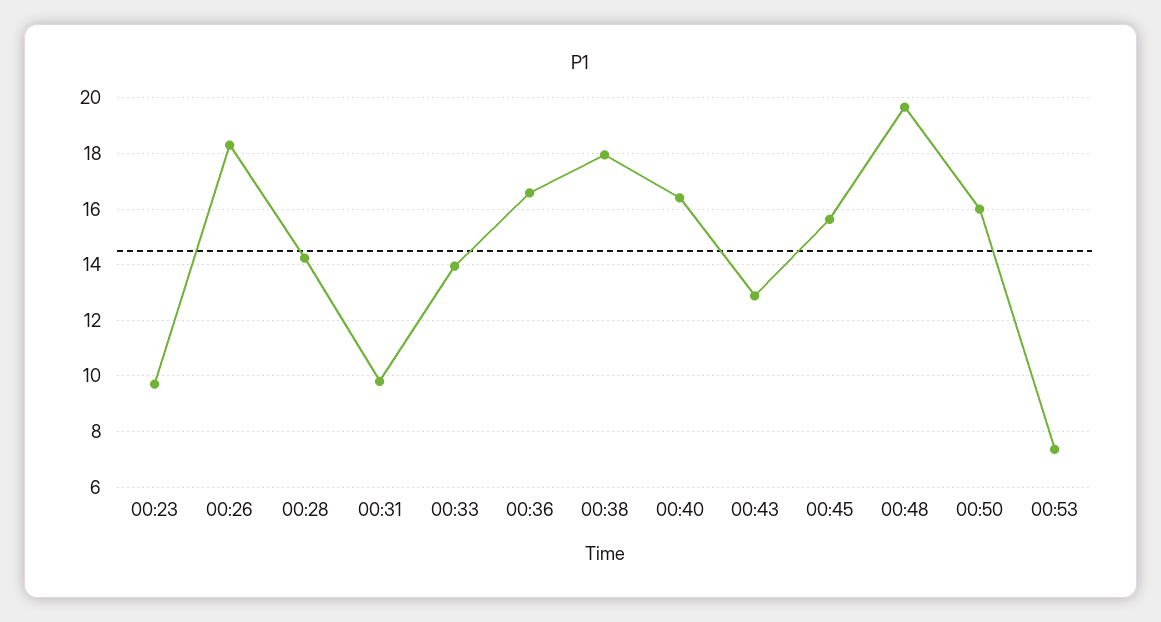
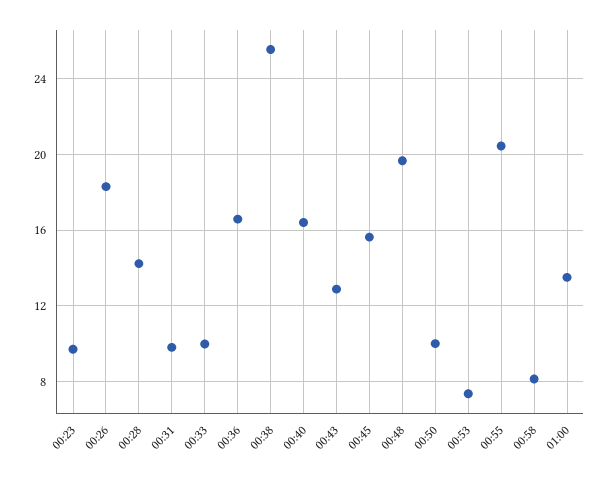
00:33: 14 -> 10
00:38: 18 -> 25.5
00:50: 16 -> 10
00:55: none -> 20.5
00:58: none -> 8
01:00: none -> 13.5

